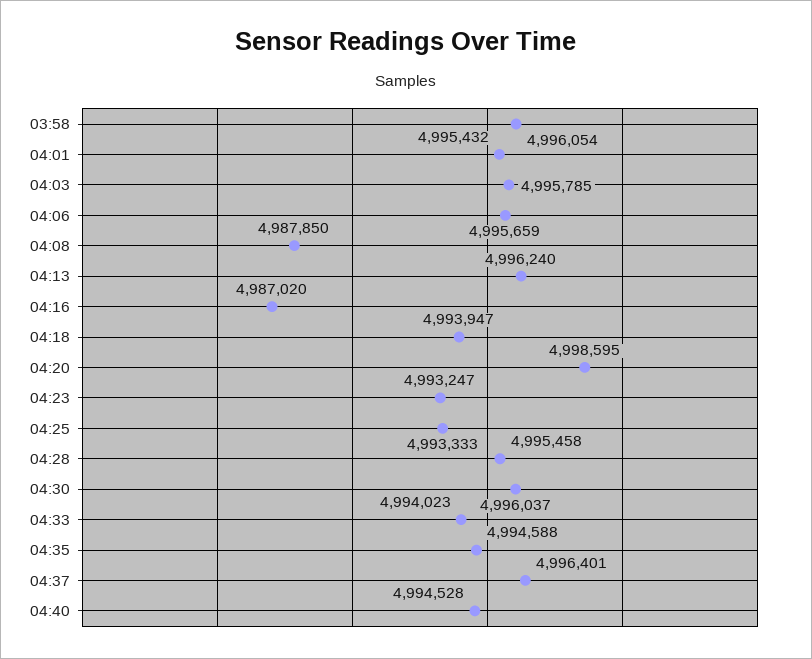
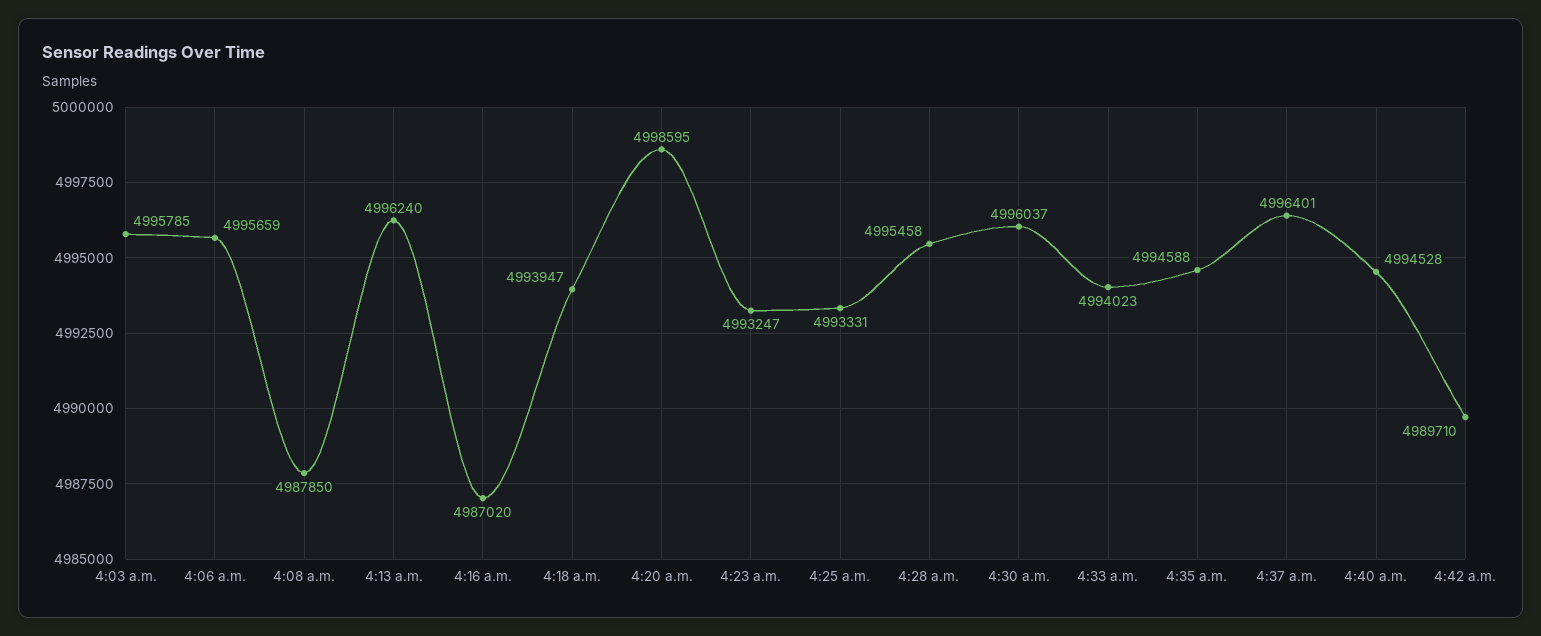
03:58: 4996054 -> none
04:01: 4995432 -> none
04:25: 4993333 -> 4993331
4:42 a.m.: none -> 4989710

